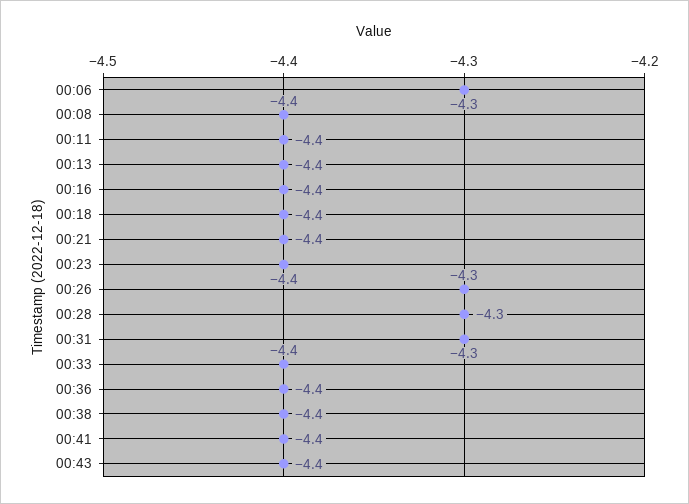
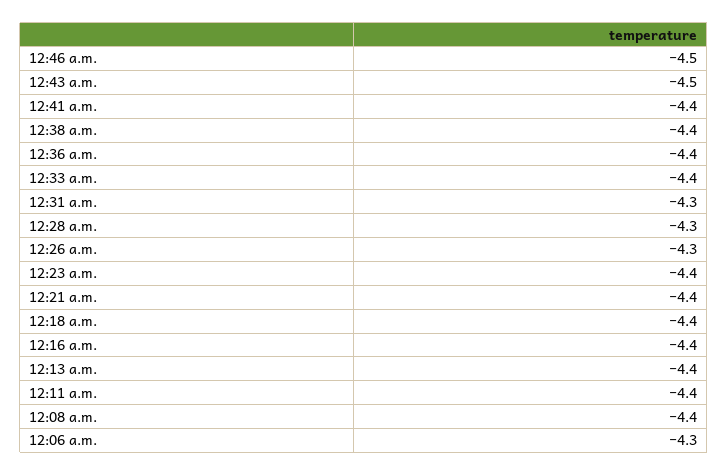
00:43: -4.4 -> -4.5
12:46 a.m.: none -> -4.5

